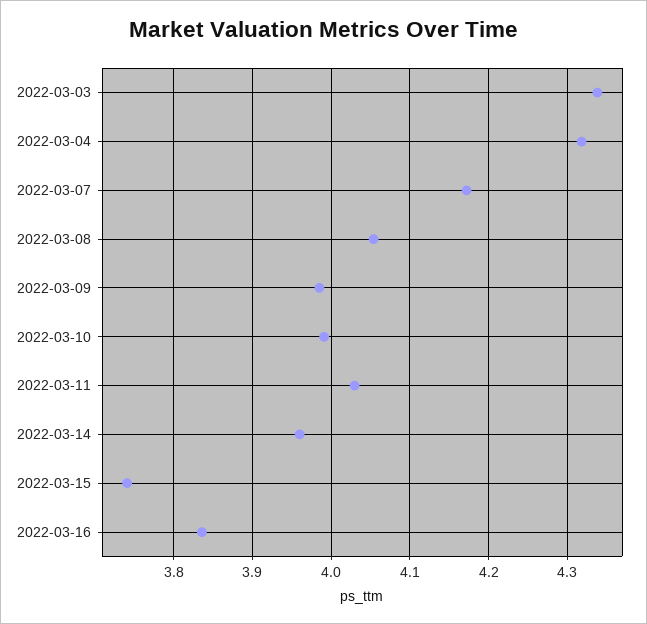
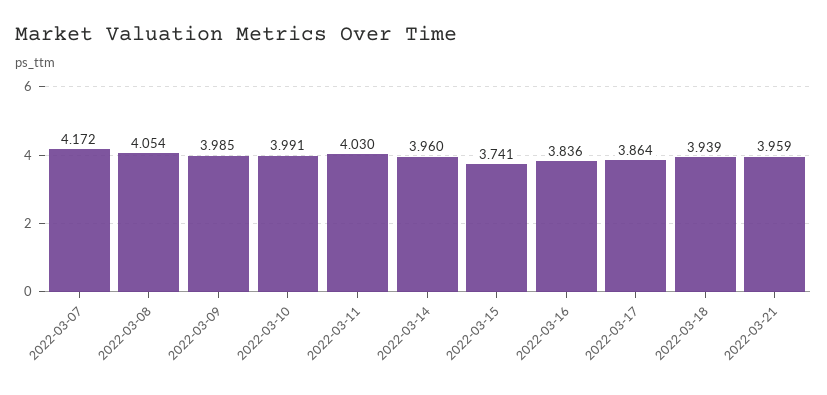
2022-03-03: 4.34 -> none
2022-03-04: 4.32 -> none
2022-03-17: none -> 3.864
2022-03-18: none -> 3.939
2022-03-21: none -> 3.959

